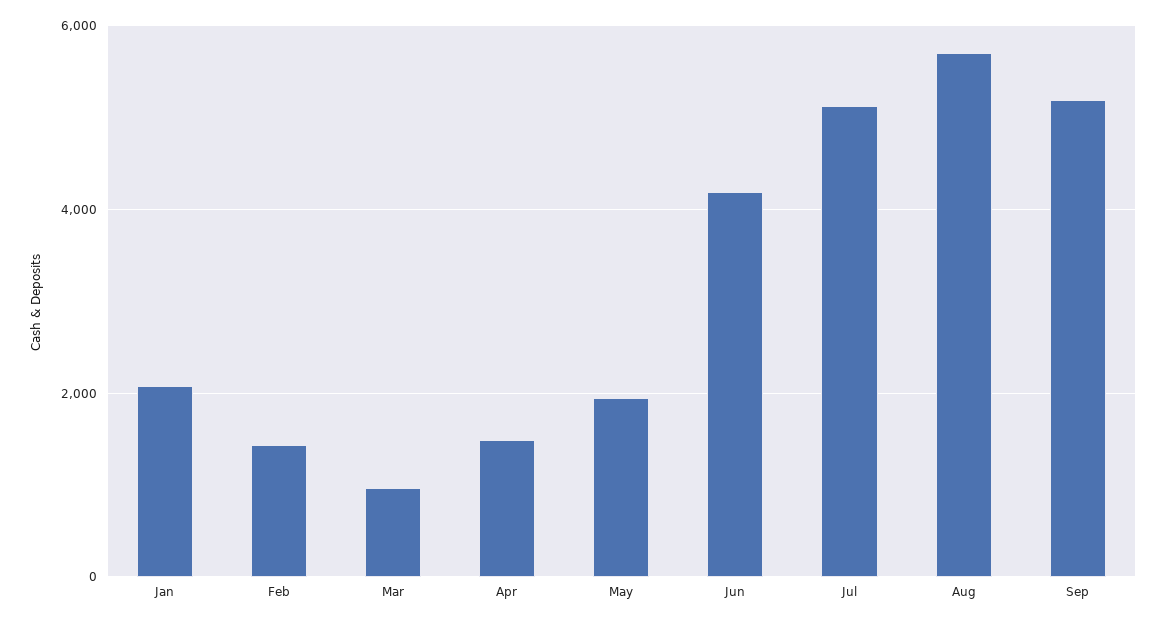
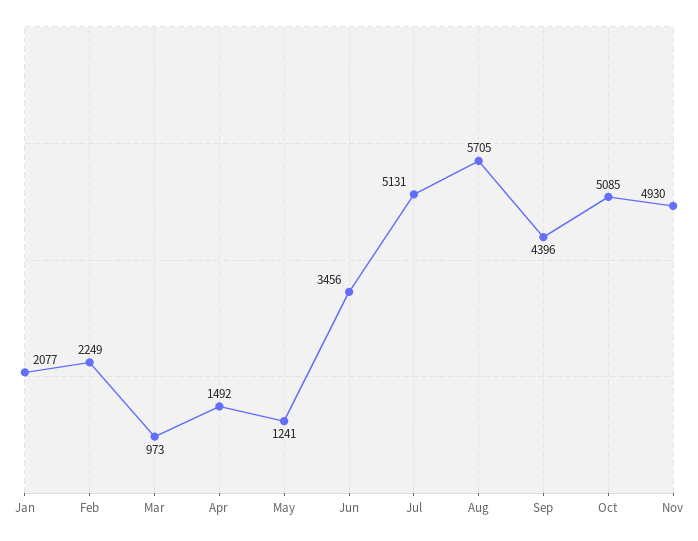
Feb: 1400 -> 2249
May: 2000 -> 1241
Jun: 4200 -> 3456
Sep: 5200 -> 4396
Oct: none -> 5085
Nov: none -> 4930

